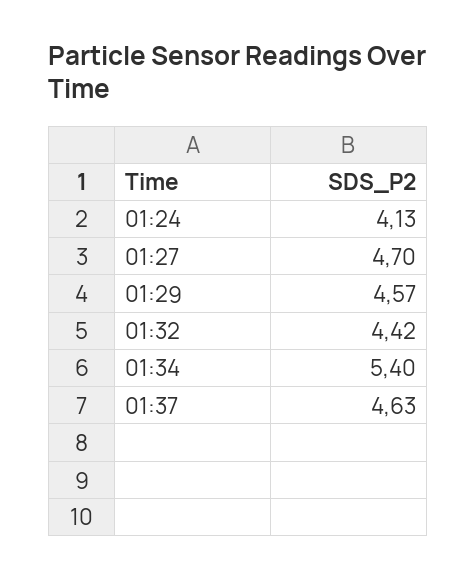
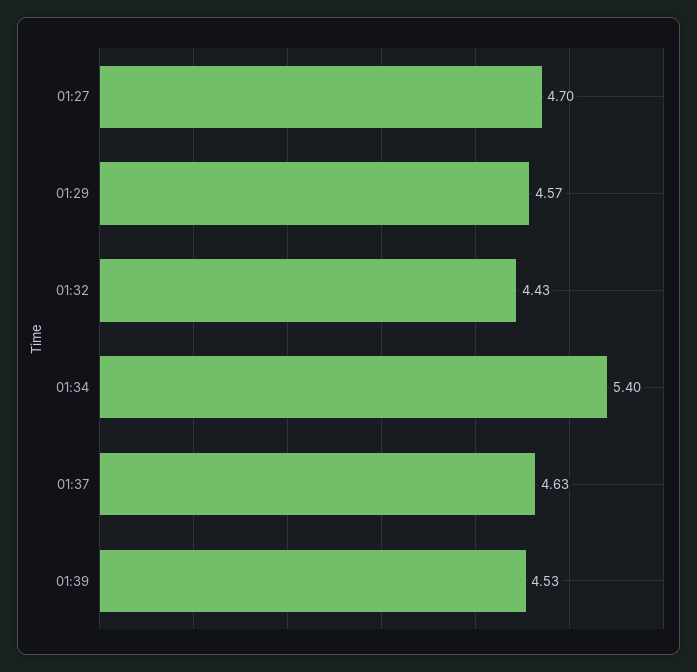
01:24: 4.13 -> none
01:32: 4.42 -> 4.43
01:39: none -> 4.53

